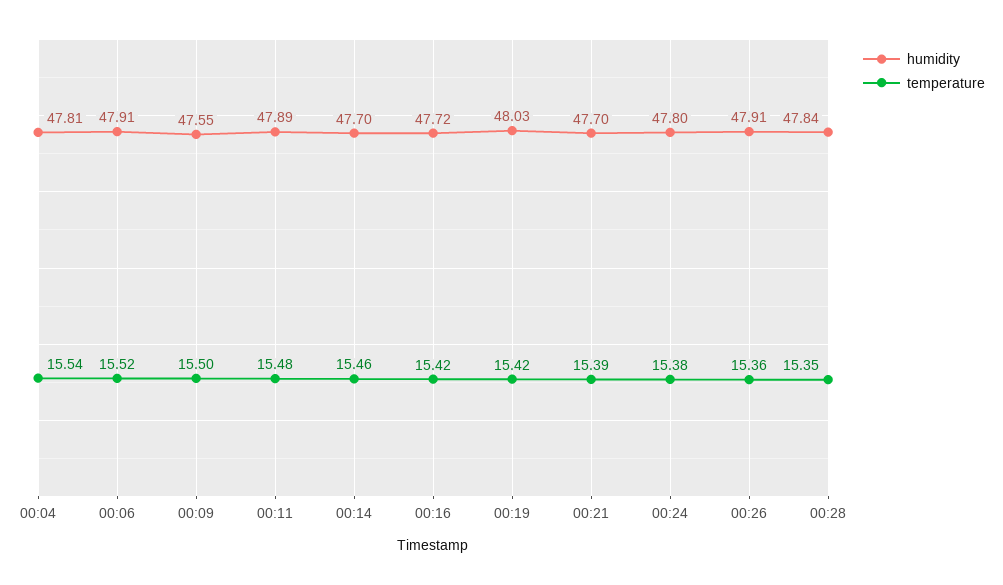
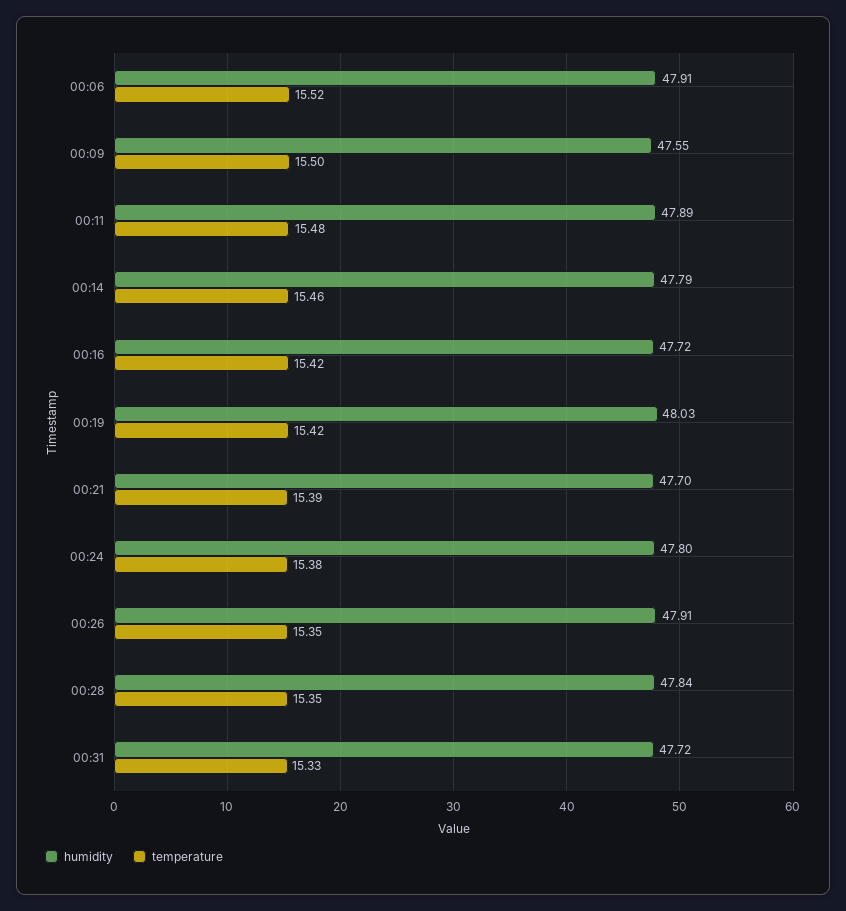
humidity, 00:04: 47.81 -> none
temperature, 00:04: 15.54 -> none
humidity, 00:14: 47.7 -> 47.79
temperature, 00:26: 15.36 -> 15.35
humidity, 00:31: none -> 47.72
temperature, 00:31: none -> 15.33

